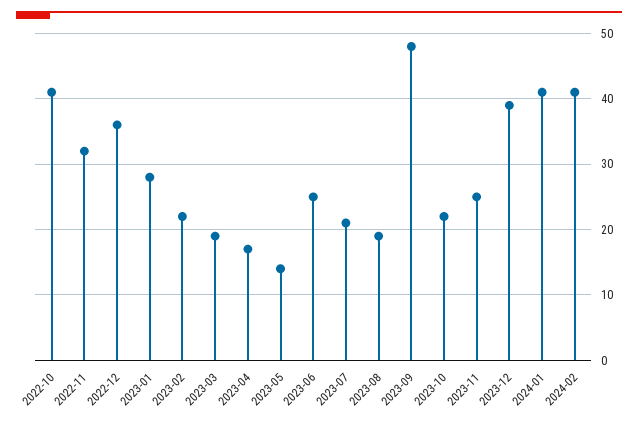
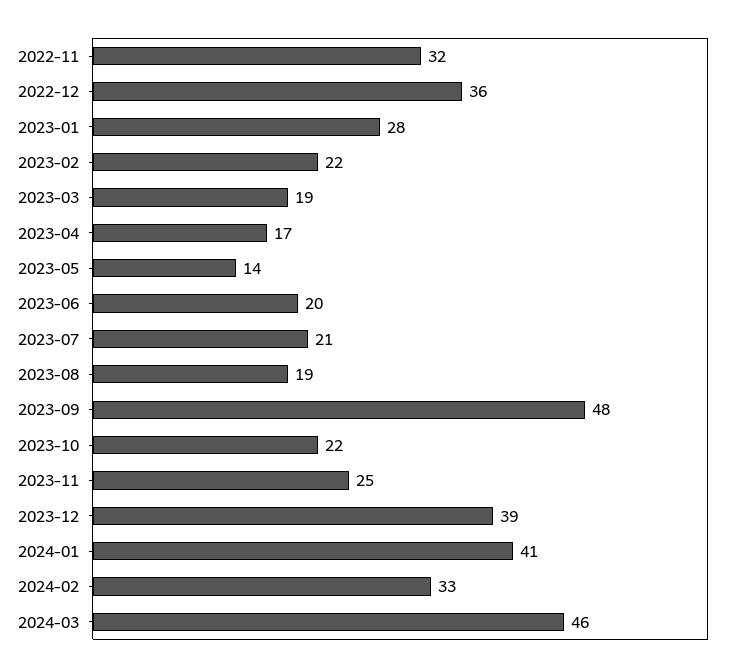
2022-10: 41 -> none
2023-06: 25 -> 20
2024-02: 41 -> 33
2024-03: none -> 46

